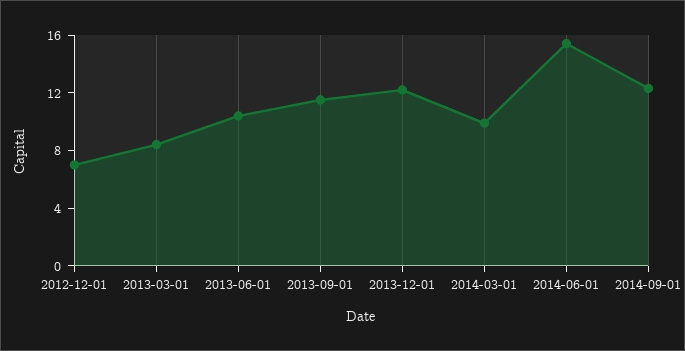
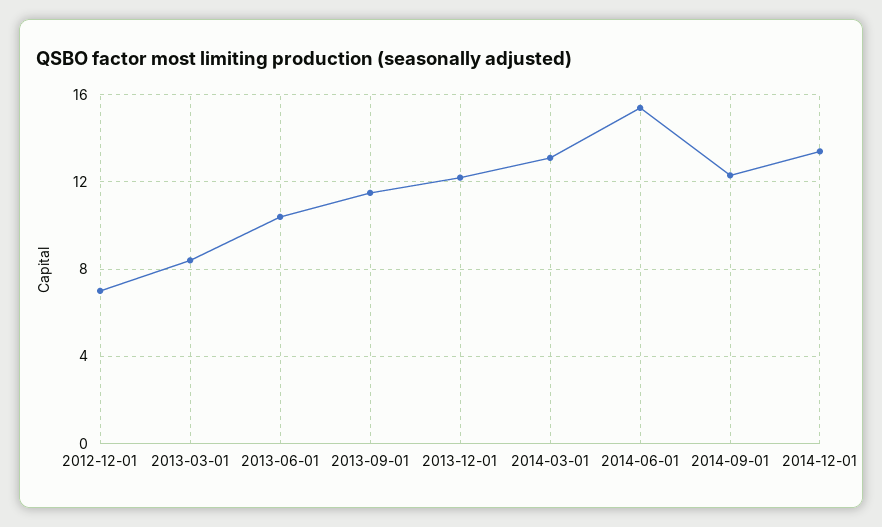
2014-03-01: 10 -> 13
2014-12-01: none -> 13.5

